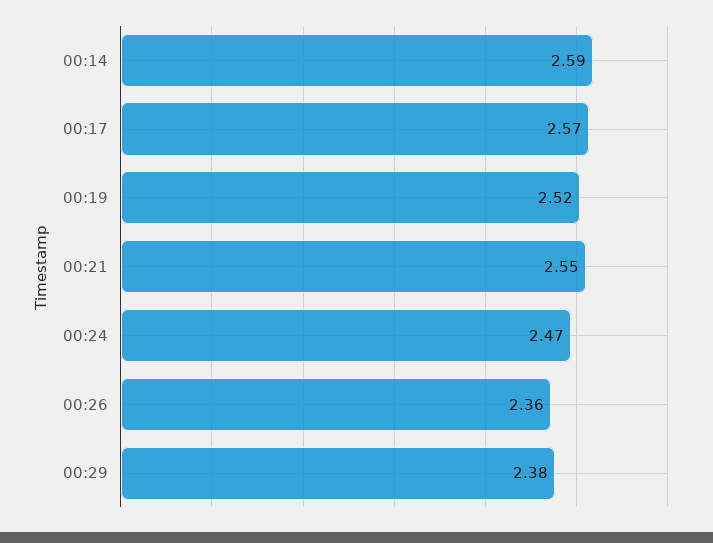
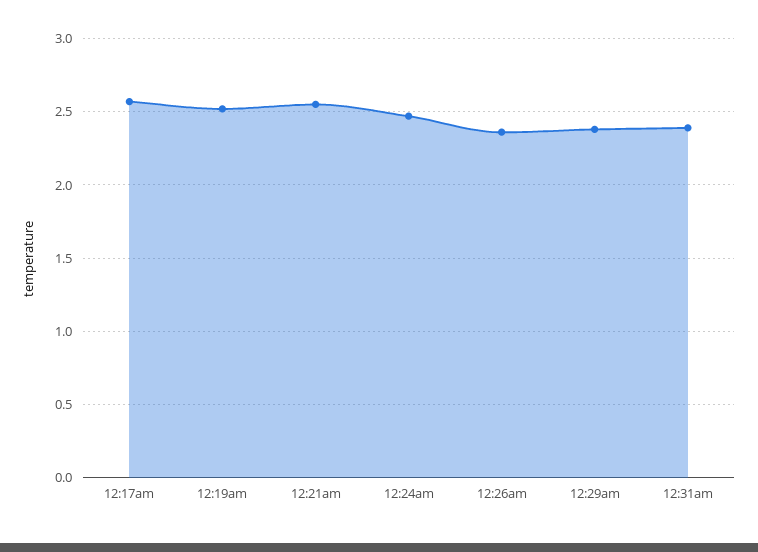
00:14: 2.59 -> none
12:31am: none -> 2.4

